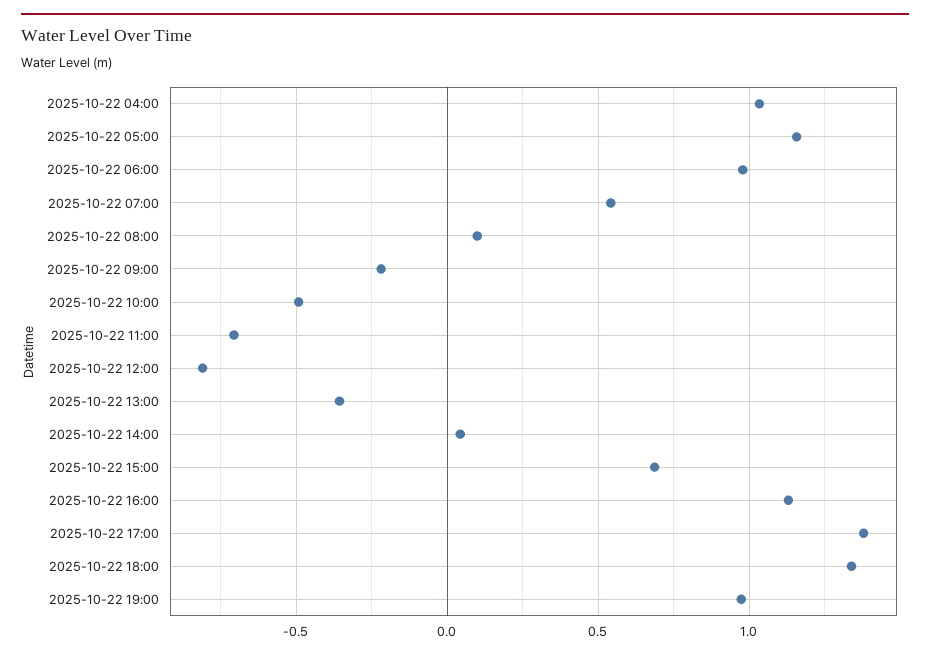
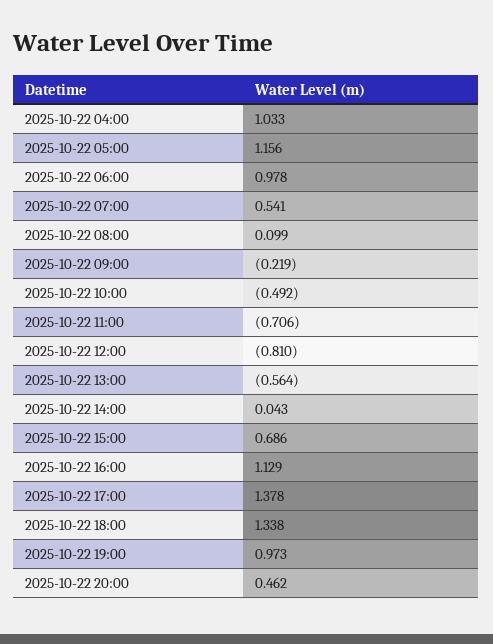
2025-10-22 13:00: -0.35 -> -0.564
2025-10-22 20:00: none -> 0.462

